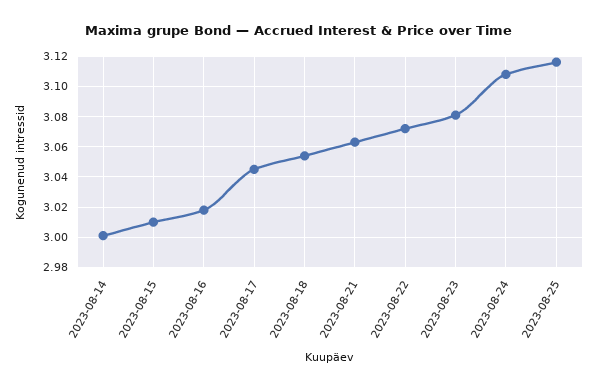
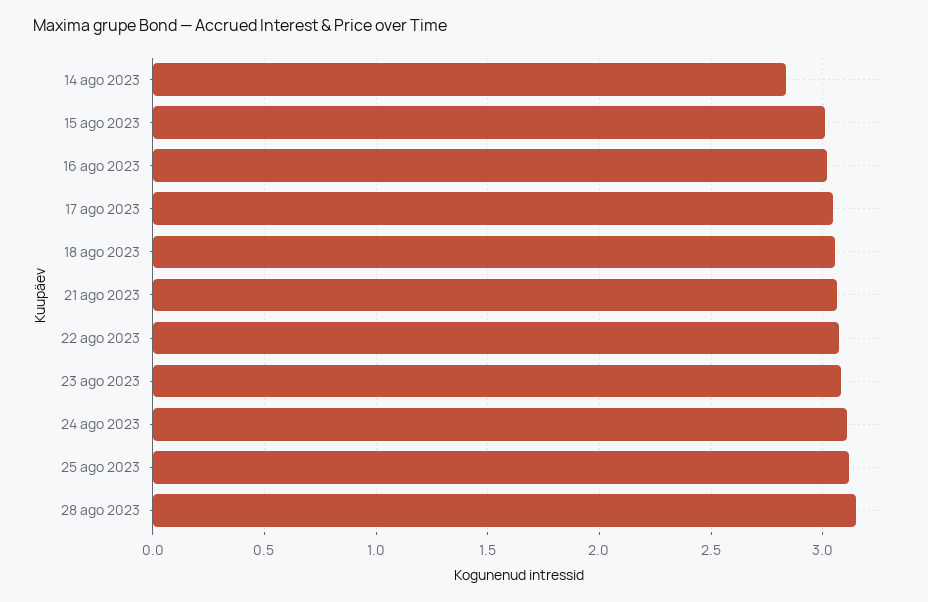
2023-08-14: 3 -> 2.85
28 ago 2023: none -> 3.15

